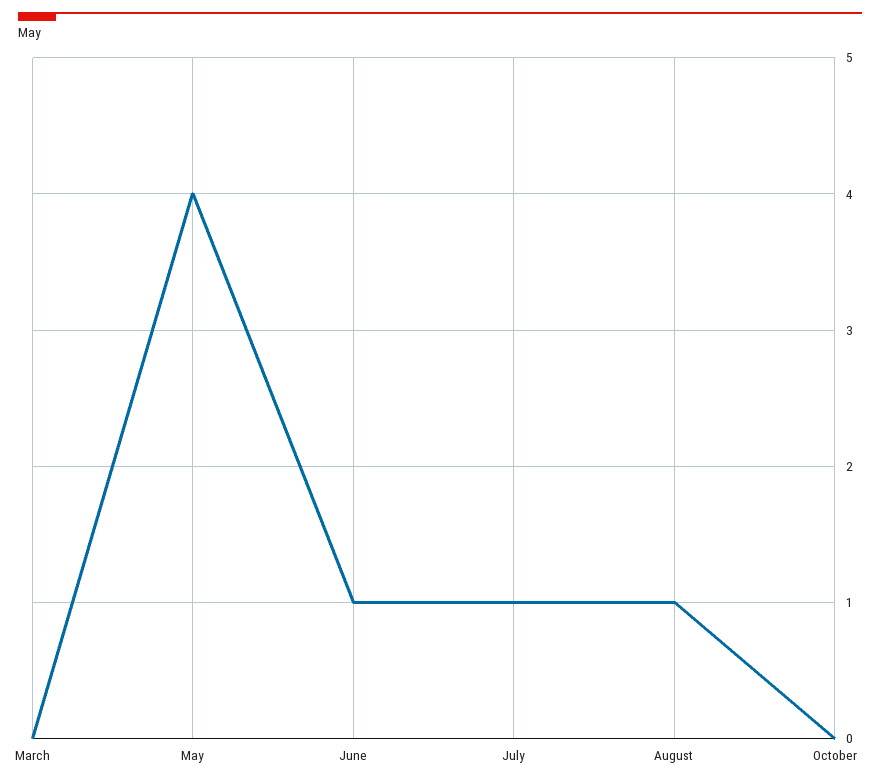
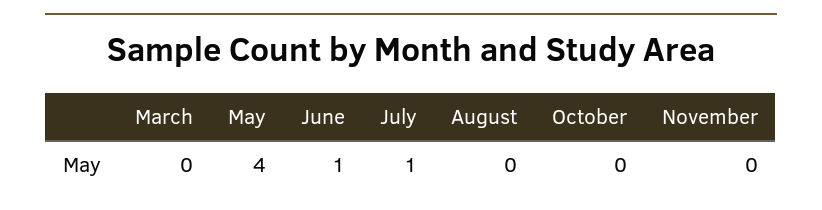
August: 1 -> 0
November: none -> 0

